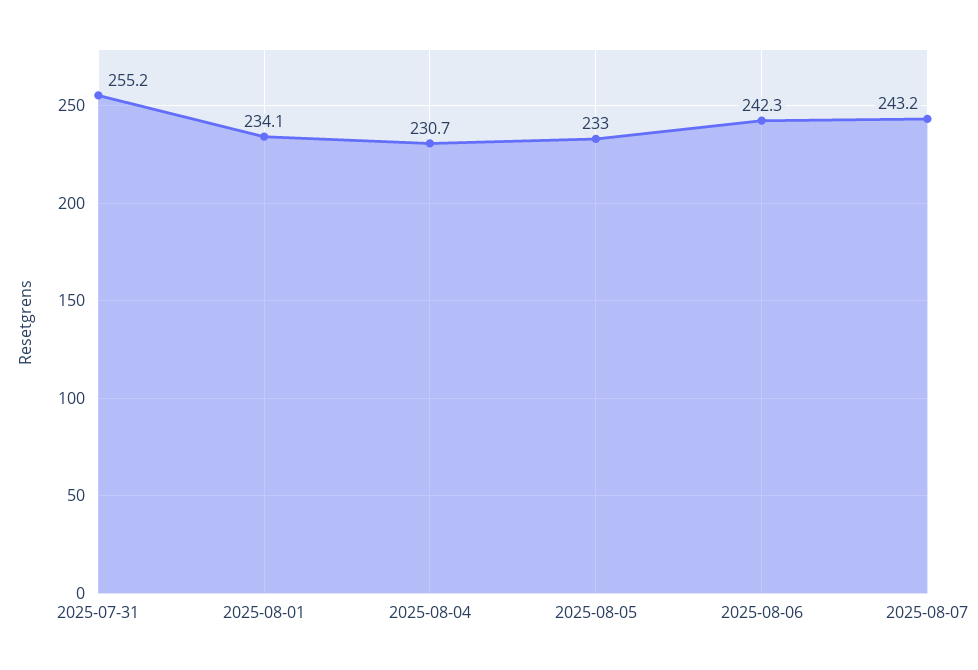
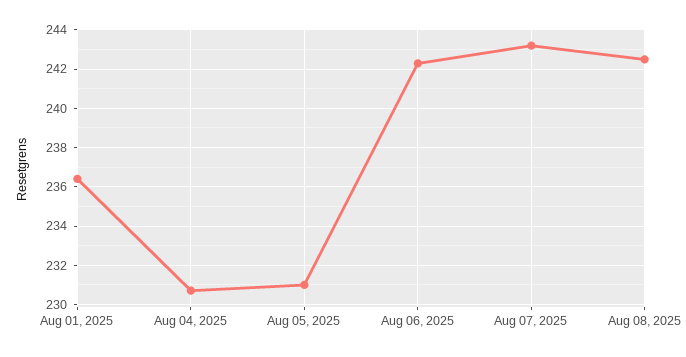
2025-07-31: 255.2 -> none
2025-08-01: 234.1 -> 236.5
2025-08-05: 233 -> 231
Aug 08, 2025: none -> 242.5

